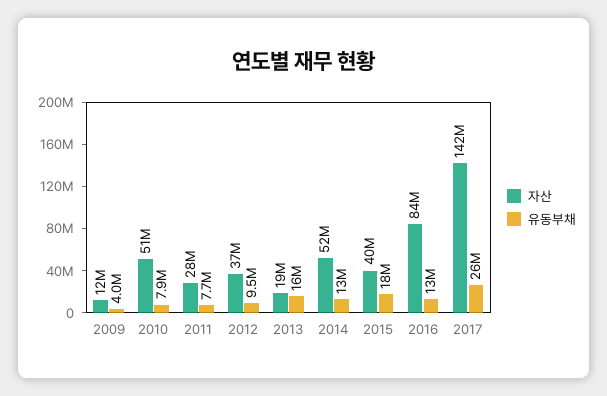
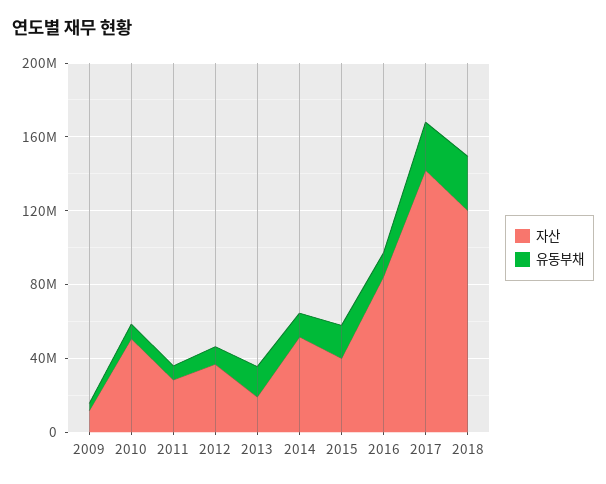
자산, 2018: none -> 120000000
유동부채, 2018: none -> 30000000

